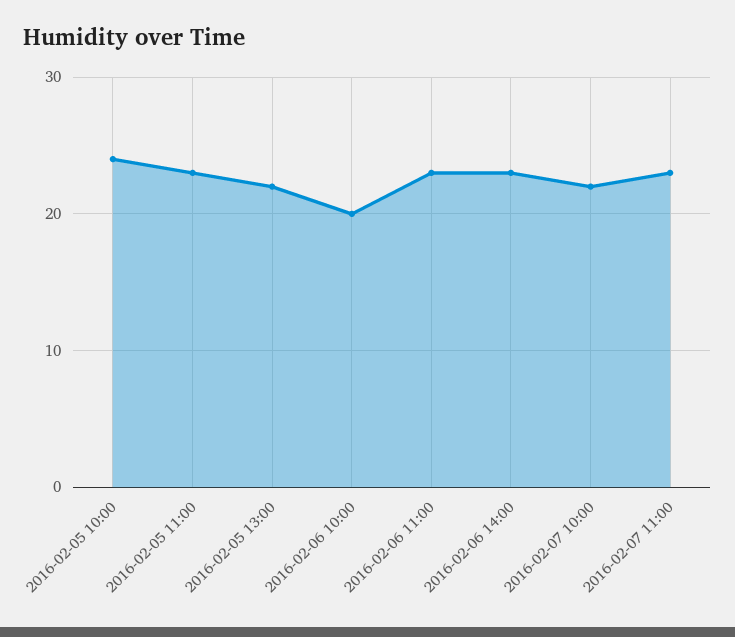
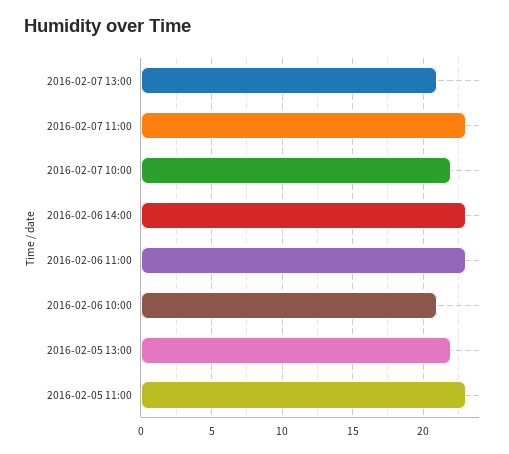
2016-02-05 10:00: 24 -> none
2016-02-06 10:00: 20 -> 21
2016-02-07 13:00: none -> 21

